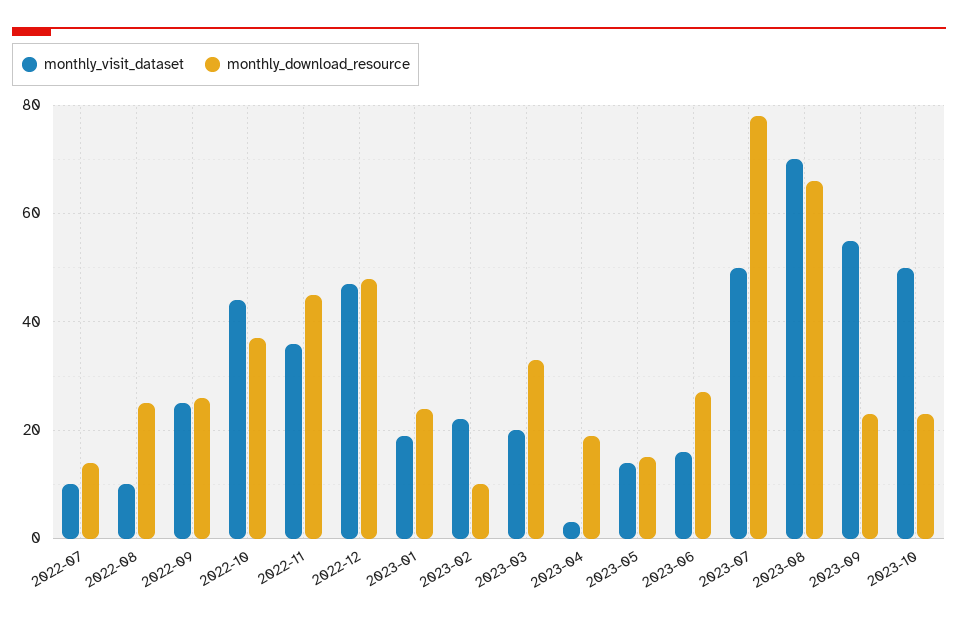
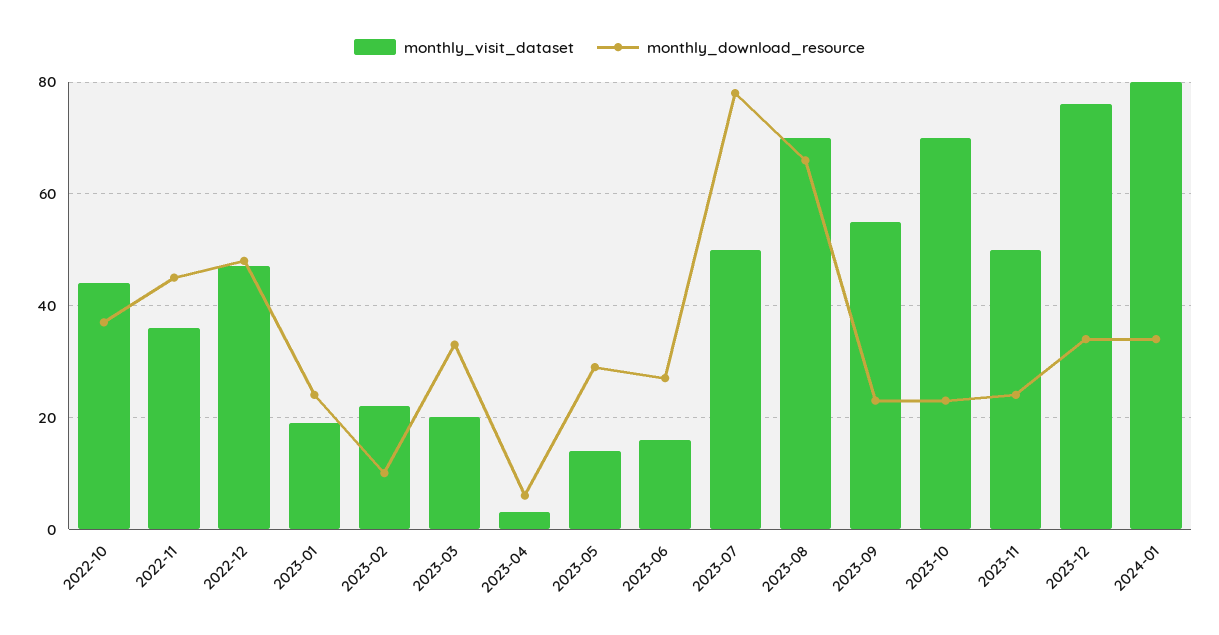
monthly_visit_dataset, 2022-07: 10 -> none
monthly_download_resource, 2022-07: 15 -> none
monthly_visit_dataset, 2022-08: 10 -> none
monthly_download_resource, 2022-08: 25 -> none
monthly_visit_dataset, 2022-09: 25 -> none
monthly_download_resource, 2022-09: 25 -> none
monthly_download_resource, 2023-04: 20 -> 5
monthly_download_resource, 2023-05: 15 -> 30
monthly_visit_dataset, 2023-10: 50 -> 70
monthly_visit_dataset, 2023-11: none -> 50
monthly_download_resource, 2023-11: none -> 25
monthly_visit_dataset, 2023-12: none -> 75
monthly_download_resource, 2023-12: none -> 35
monthly_visit_dataset, 2024-01: none -> 80
monthly_download_resource, 2024-01: none -> 35

